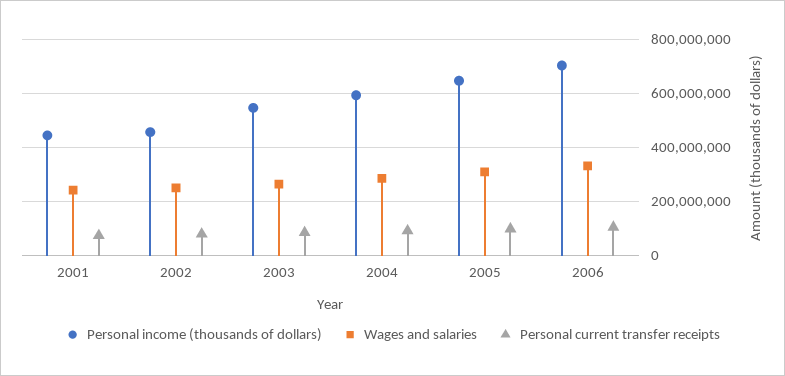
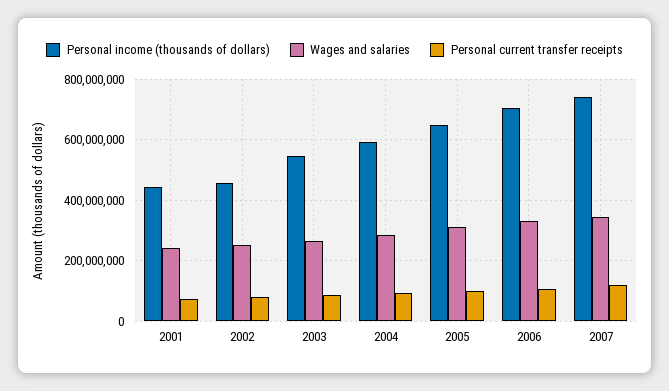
Personal income (thousands of dollars), 2007: none -> 740000000
Wages and salaries, 2007: none -> 340000000
Personal current transfer receipts, 2007: none -> 120000000

